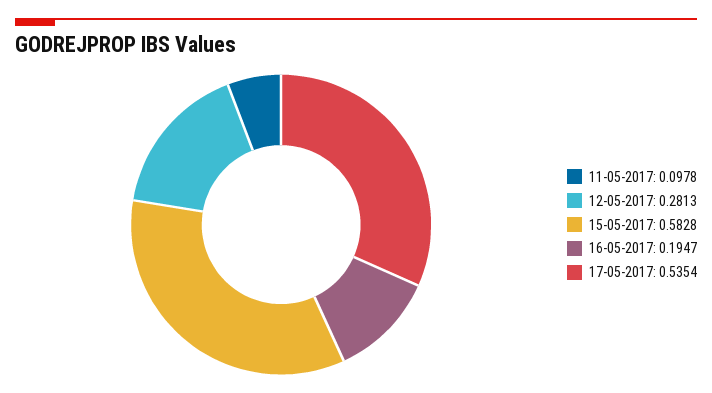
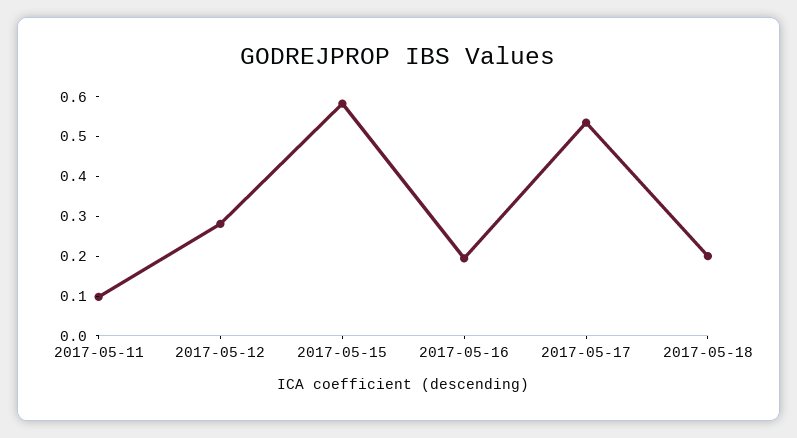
2017-05-18: none -> 0.2

